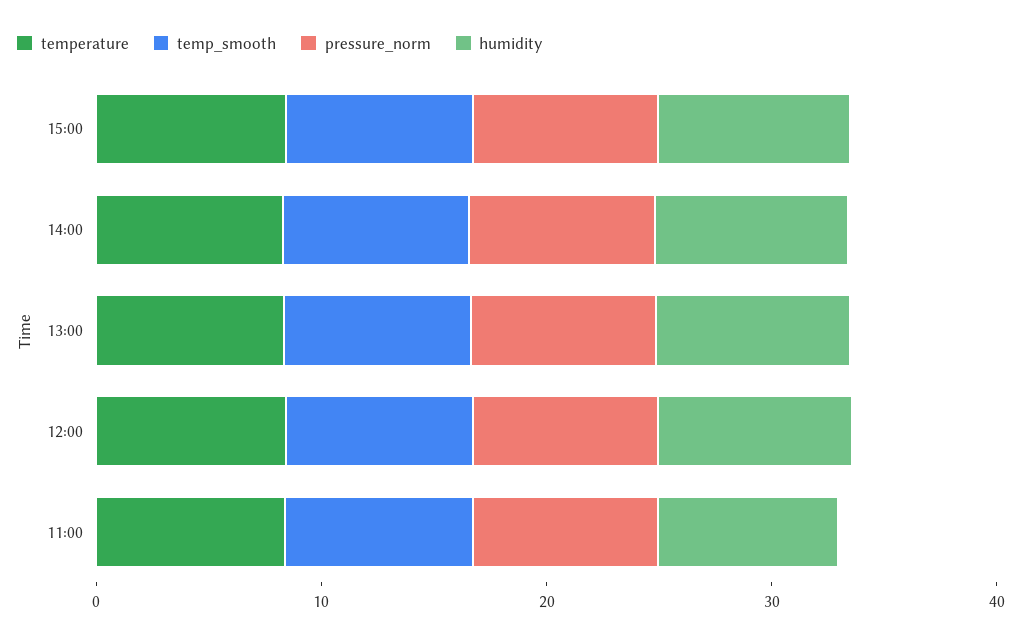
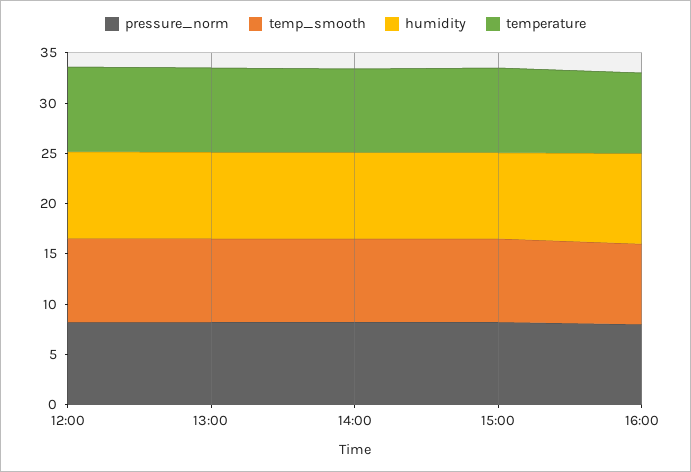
temperature, 11:00: 8 -> none
temp_smooth, 11:00: 8 -> none
pressure_norm, 11:00: 8 -> none
humidity, 11:00: 8 -> none
pressure_norm, 16:00: none -> 8
temp_smooth, 16:00: none -> 8
humidity, 16:00: none -> 9
temperature, 16:00: none -> 8

